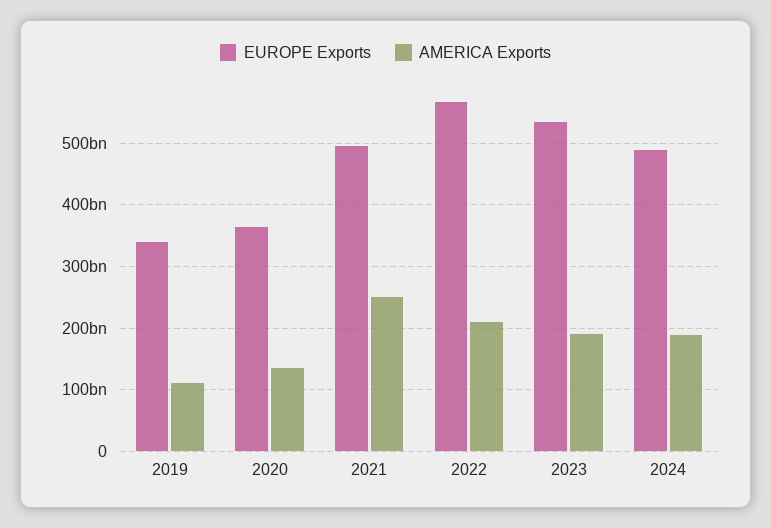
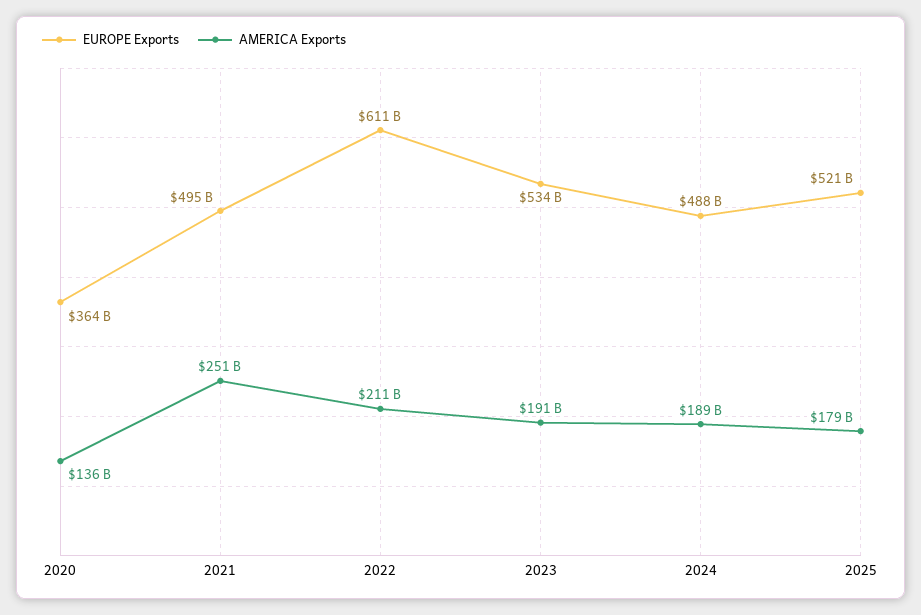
EUROPE Exports, 2019: 340000000000 -> none
AMERICA Exports, 2019: 110000000000 -> none
EUROPE Exports, 2022: 570000000000 -> 611000000000
EUROPE Exports, 2025: none -> 521000000000
AMERICA Exports, 2025: none -> 179000000000

